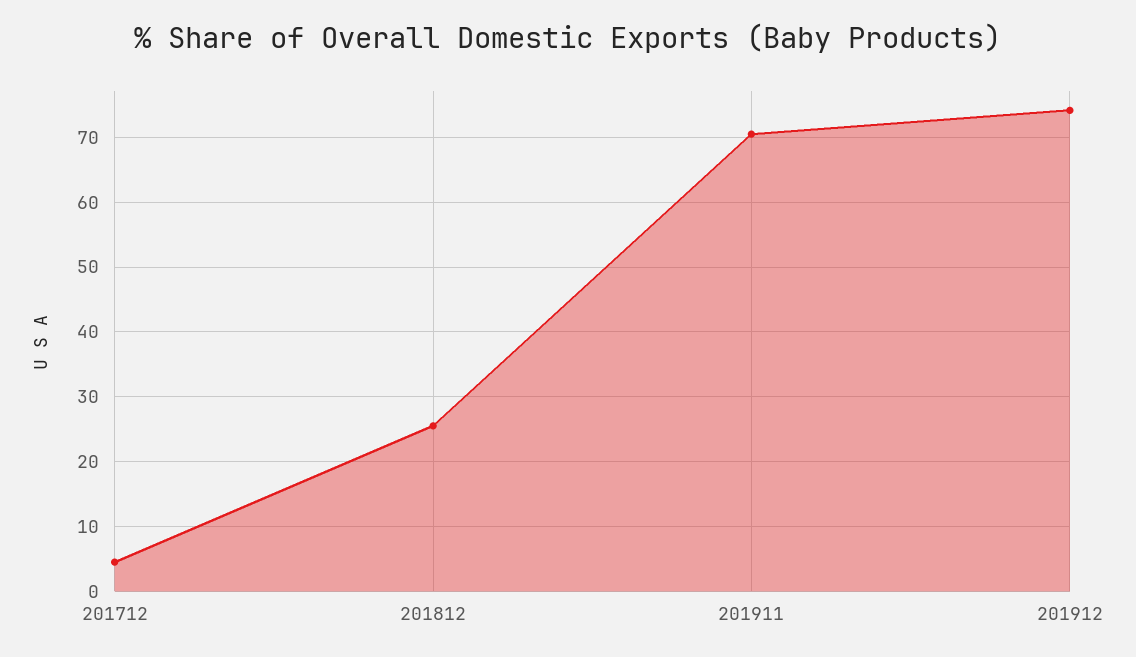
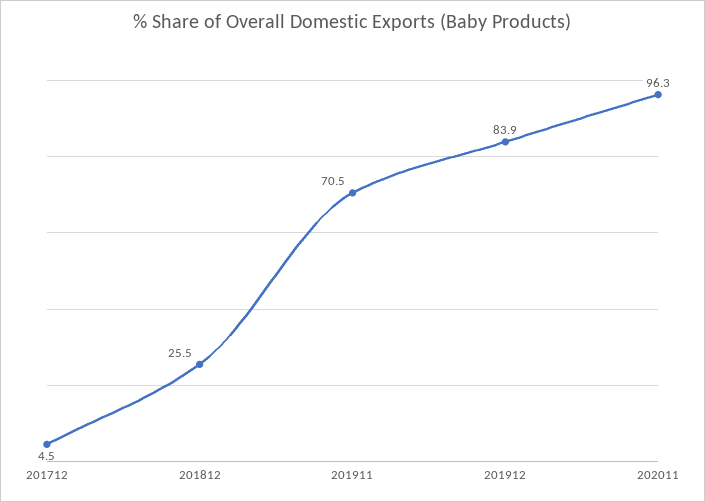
201912: 74 -> 83.9
202011: none -> 96.3

